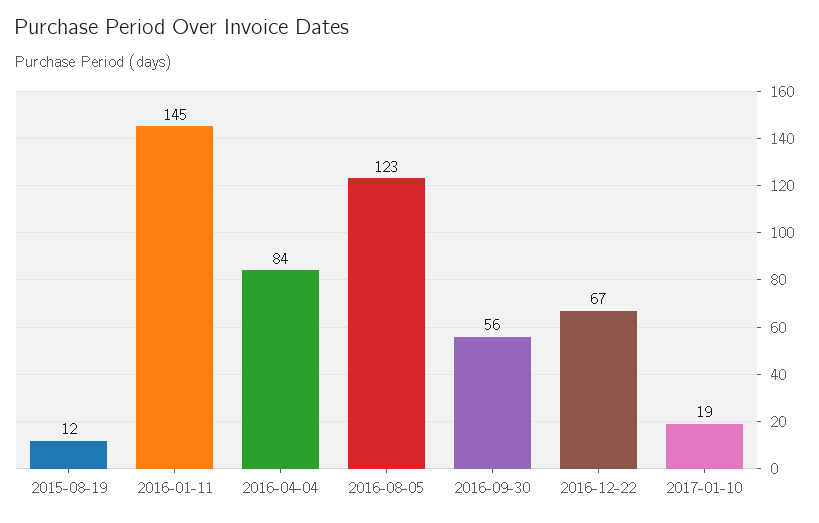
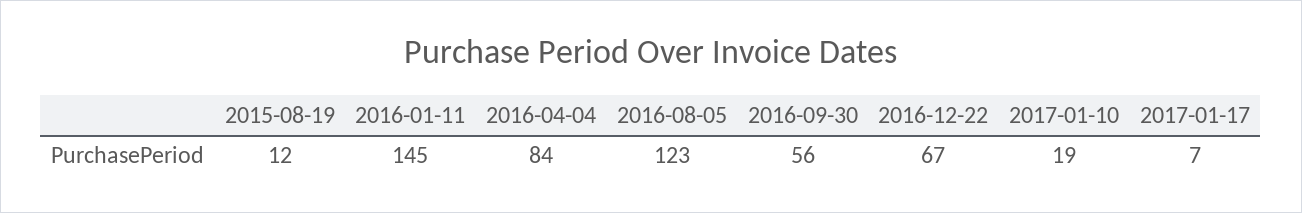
2017-01-17: none -> 7

